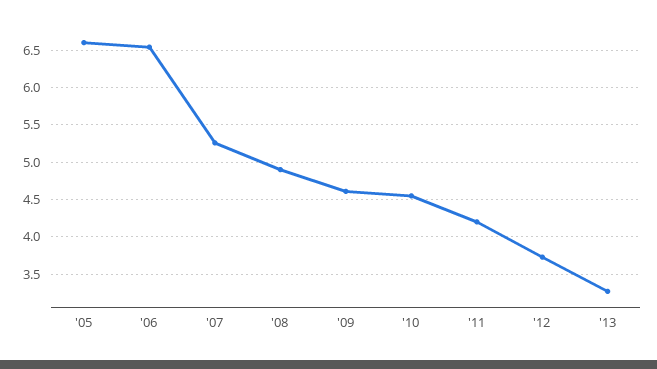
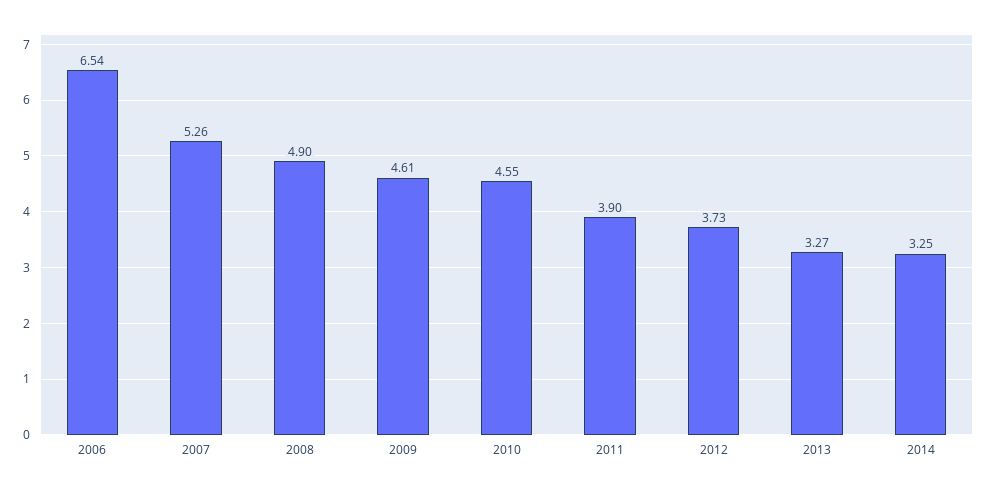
'05: 6.6 -> none
'11: 4.2 -> 3.9
2014: none -> 3.25

